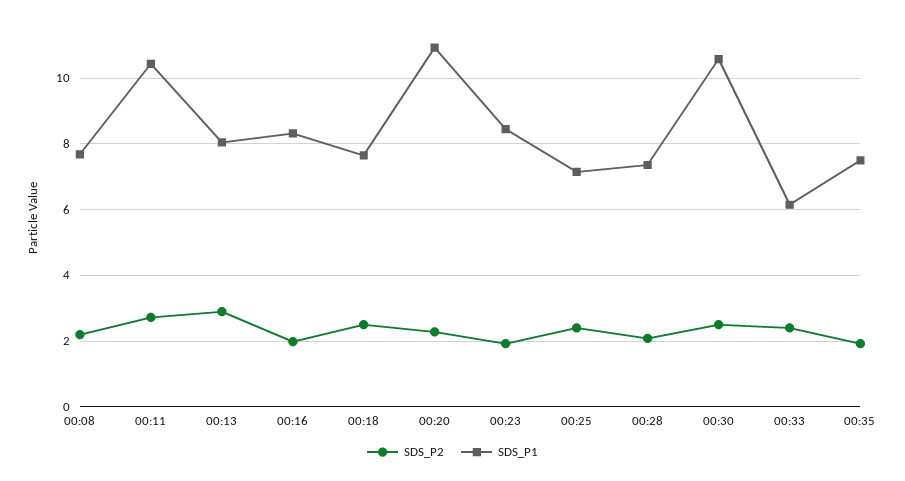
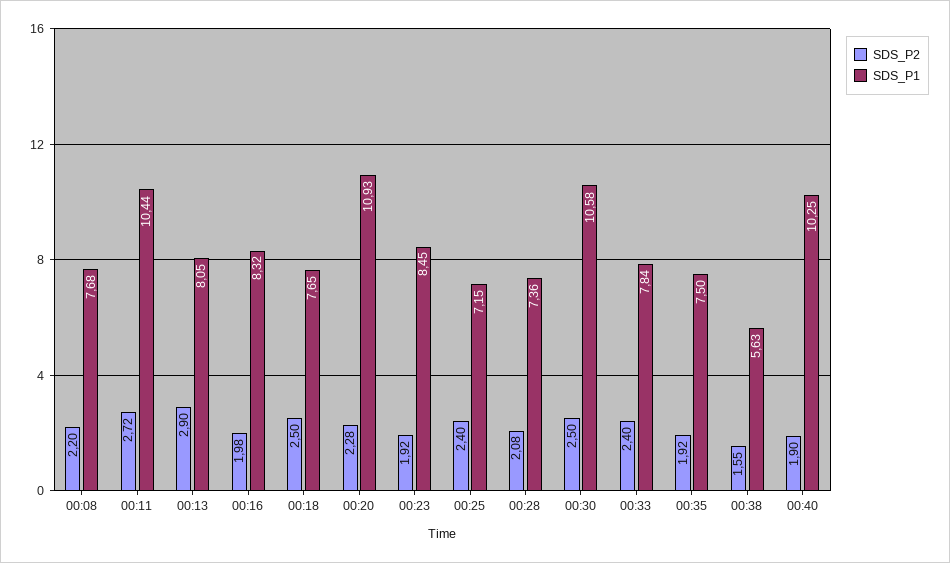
SDS_P1, 00:33: 6.2 -> 7.84
SDS_P2, 00:38: none -> 1.55
SDS_P1, 00:38: none -> 5.63
SDS_P2, 00:40: none -> 1.9
SDS_P1, 00:40: none -> 10.25

